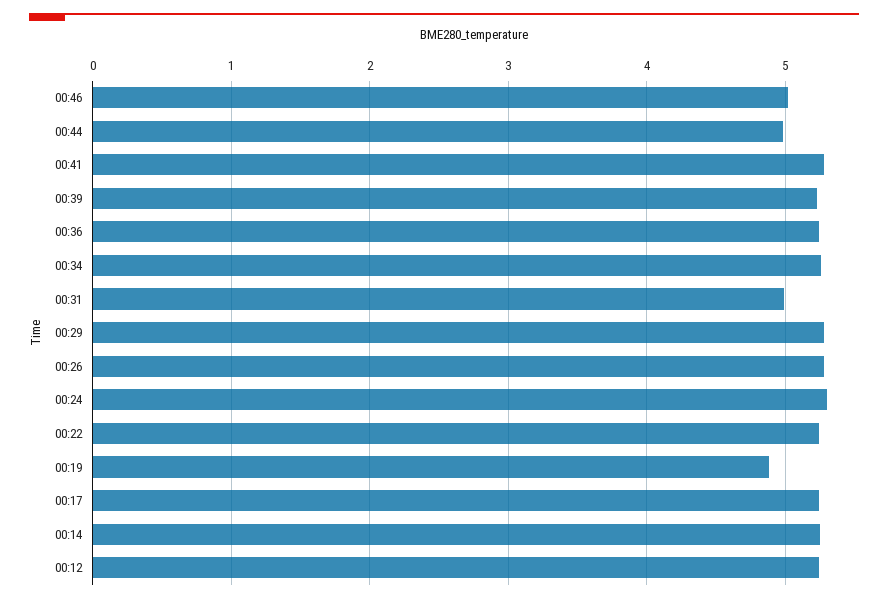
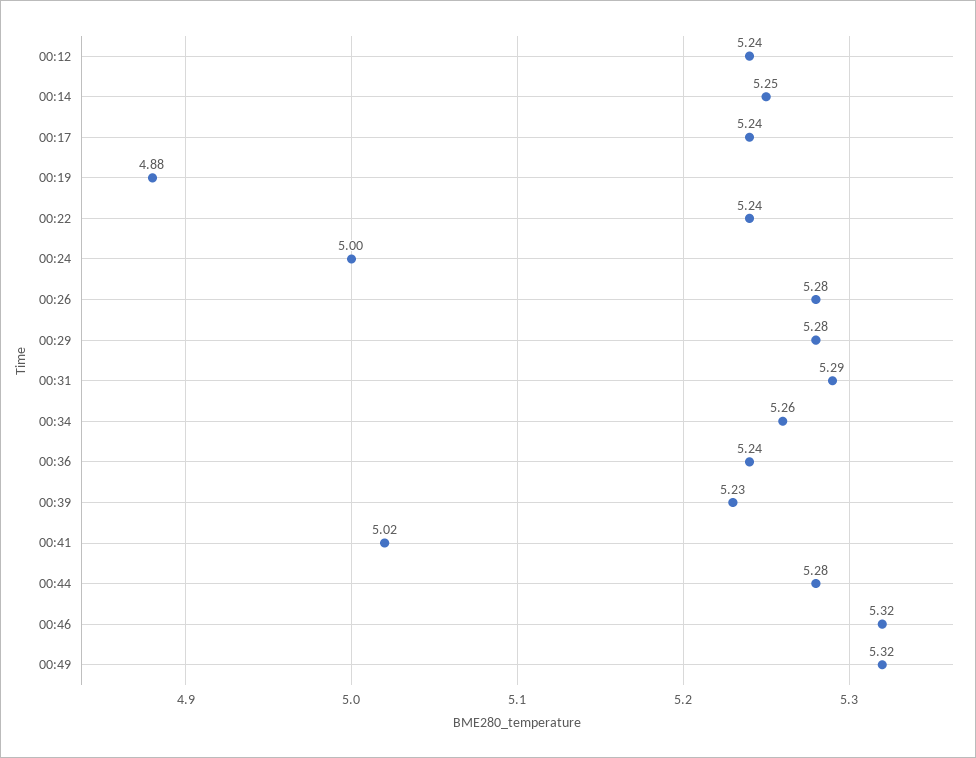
00:46: 5 -> 5.32
00:44: 5 -> 5.28
00:41: 5.3 -> 5.02
00:31: 5 -> 5.29
00:24: 5.3 -> 5
00:49: none -> 5.32

